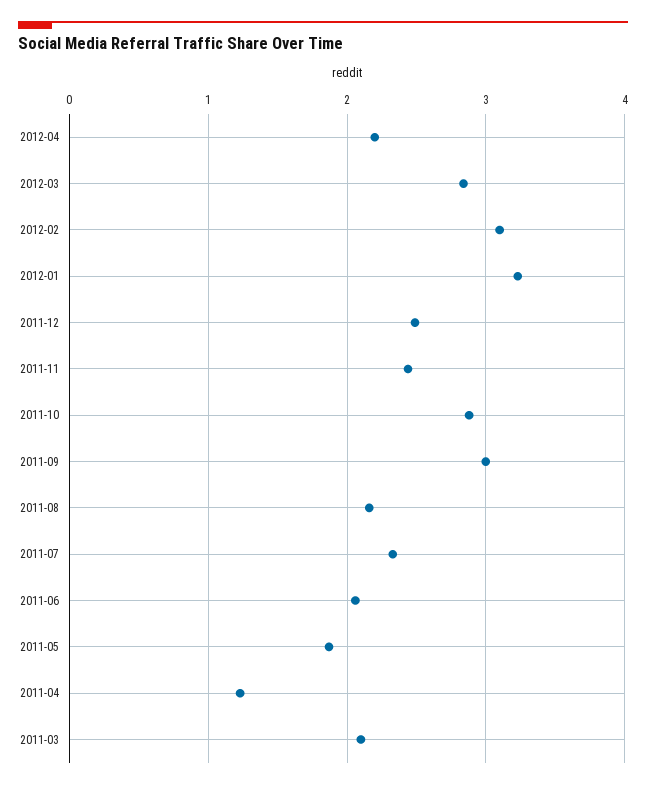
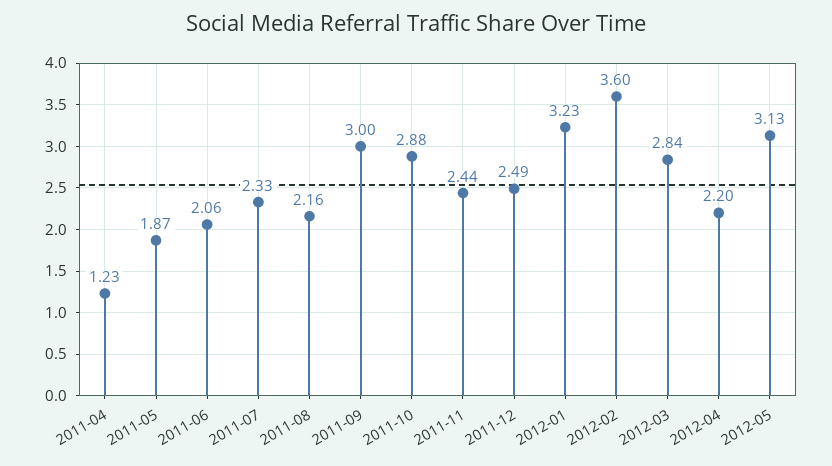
2012-02: 3.1 -> 3.6
2011-03: 2.1 -> none
2012-05: none -> 3.13

